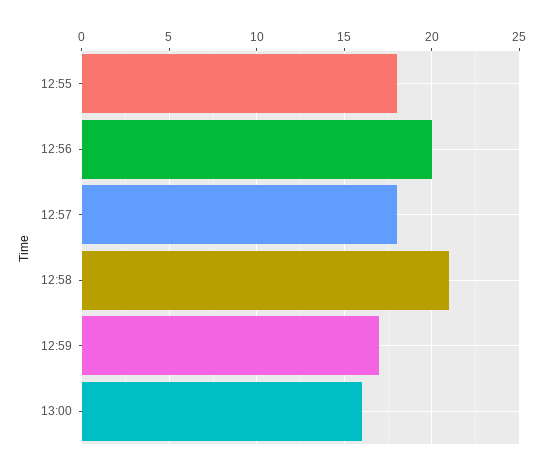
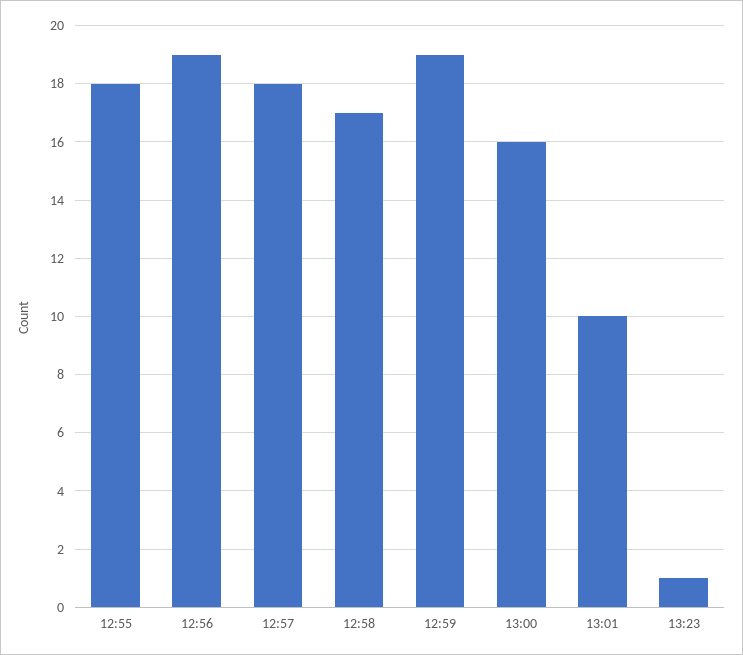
12:56: 20 -> 19
12:58: 21 -> 17
12:59: 17 -> 19
13:01: none -> 10
13:23: none -> 1

